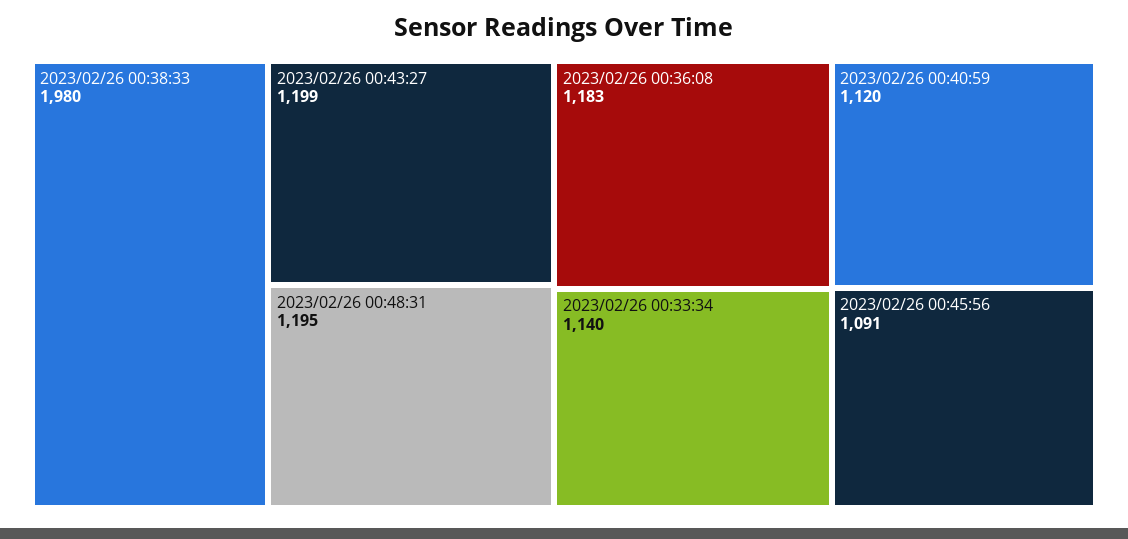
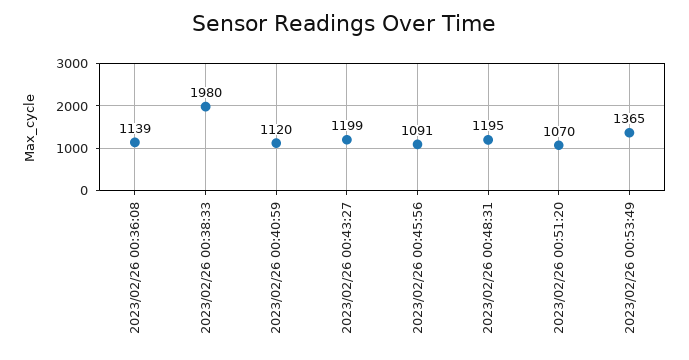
2023/02/26 00:36:08: 1183 -> 1139
2023/02/26 00:33:34: 1140 -> none
2023/02/26 00:51:20: none -> 1070
2023/02/26 00:53:49: none -> 1365

